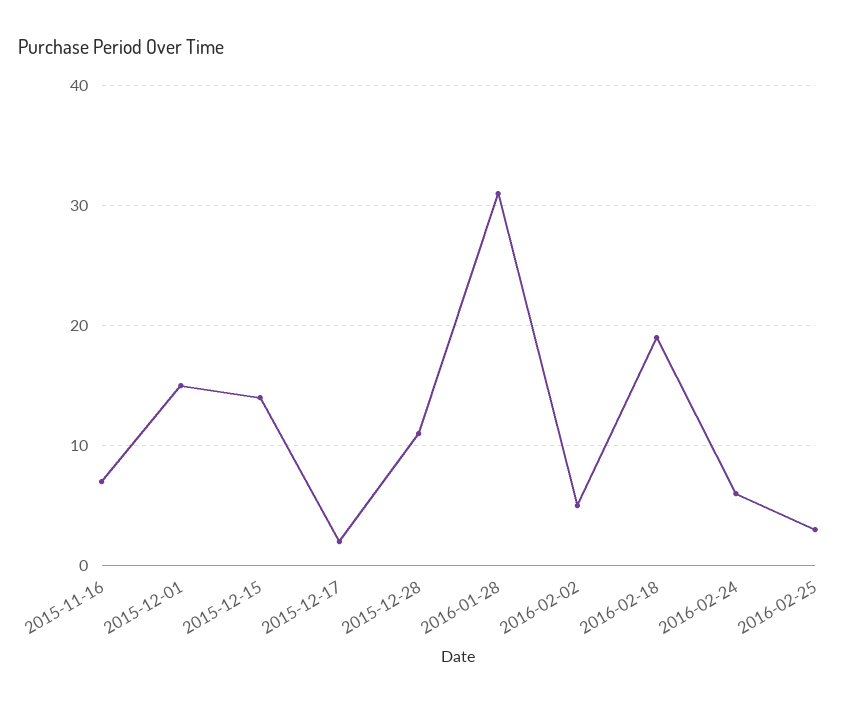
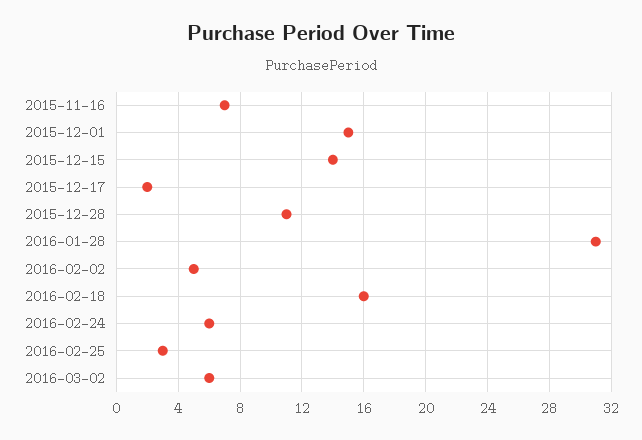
2016-02-18: 19 -> 16
2016-03-02: none -> 6

